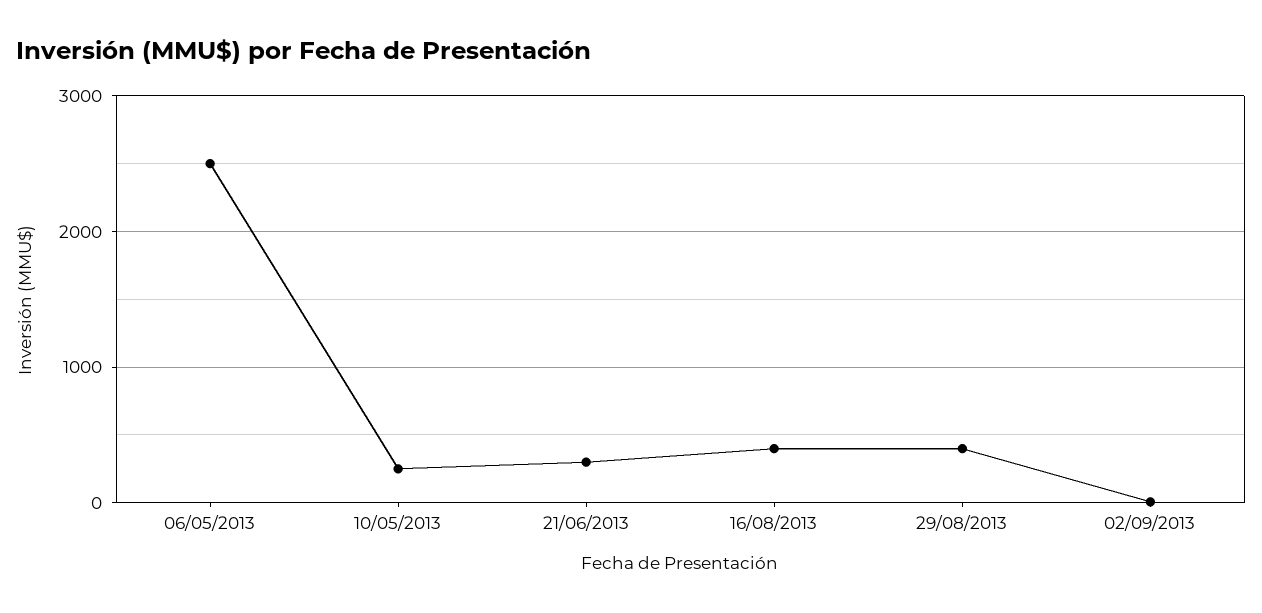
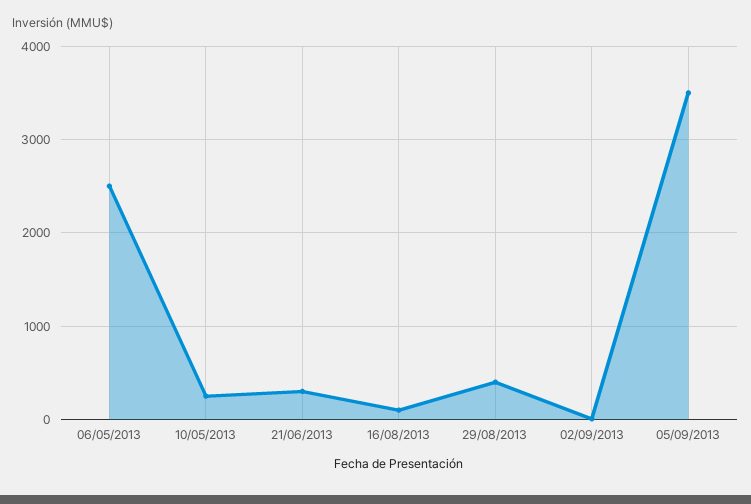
16/08/2013: 400 -> 100
05/09/2013: none -> 3500

